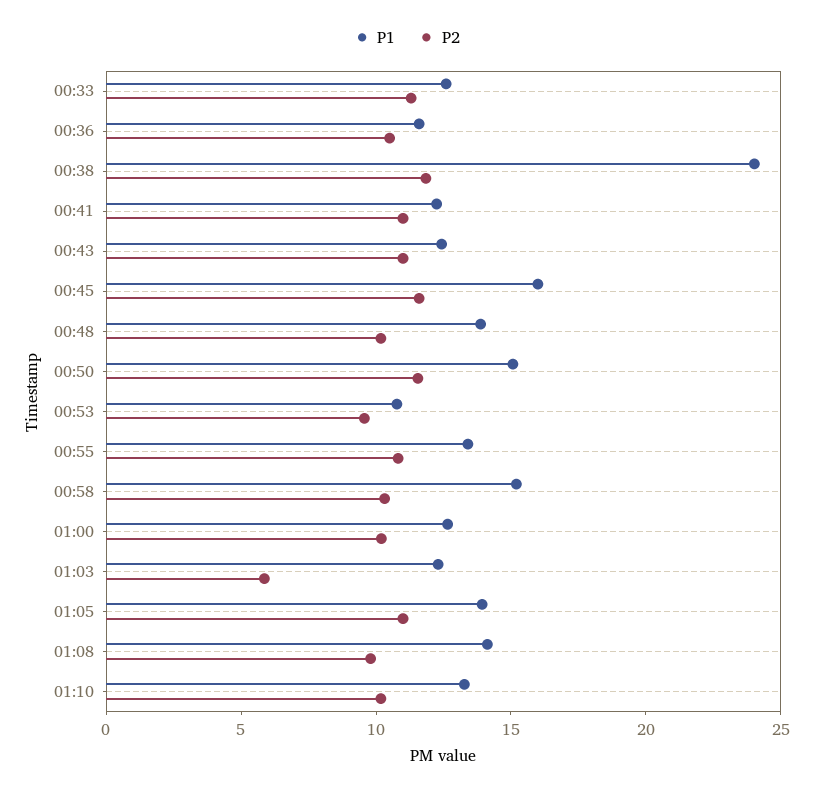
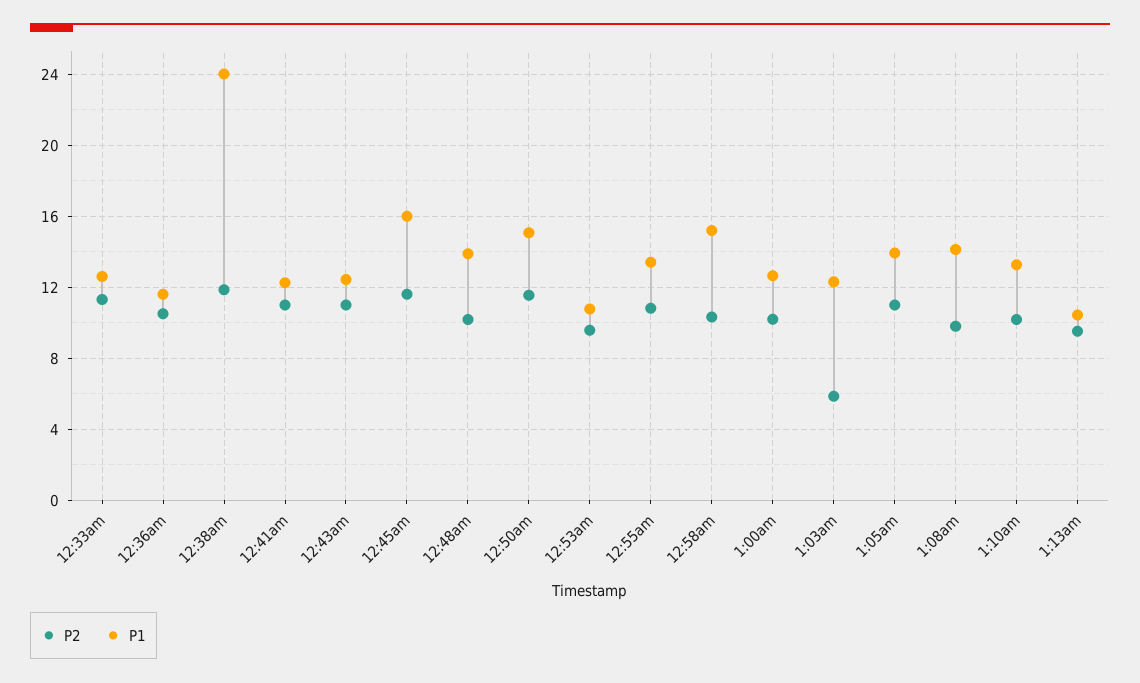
P2, 1:13am: none -> 9.5
P1, 1:13am: none -> 10.5

